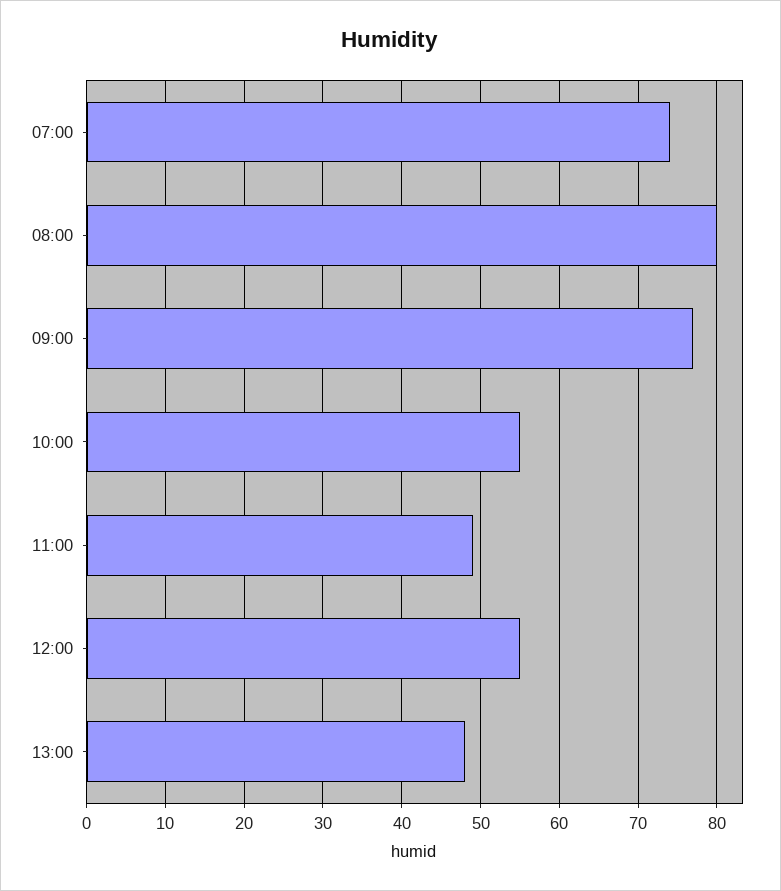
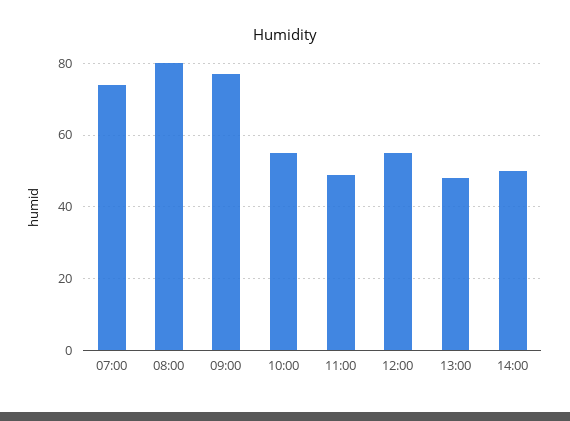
14:00: none -> 50

